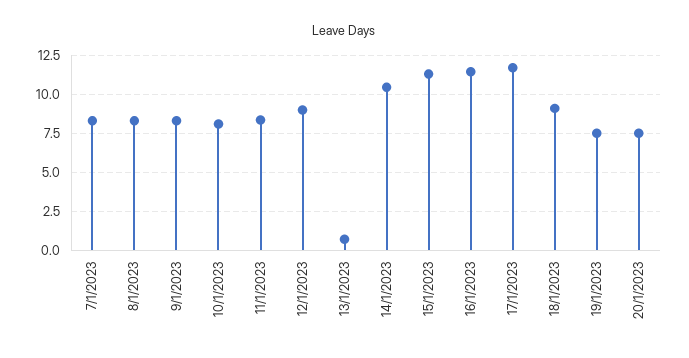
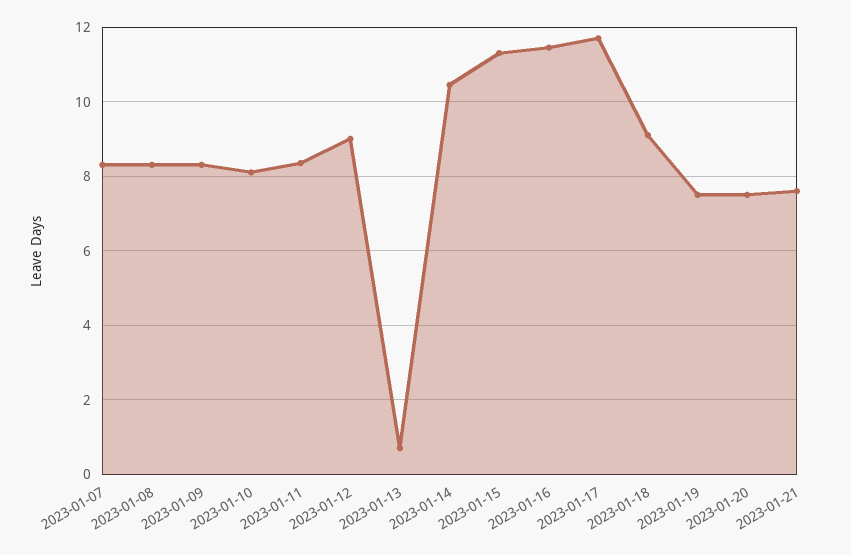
2023-01-21: none -> 7.6

